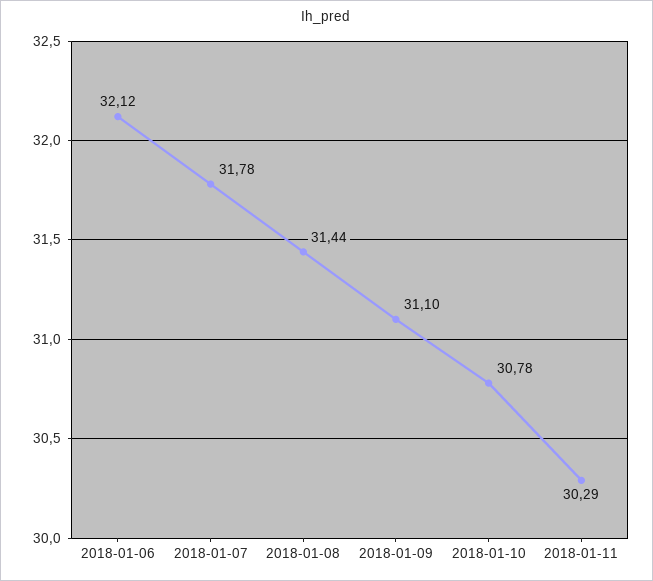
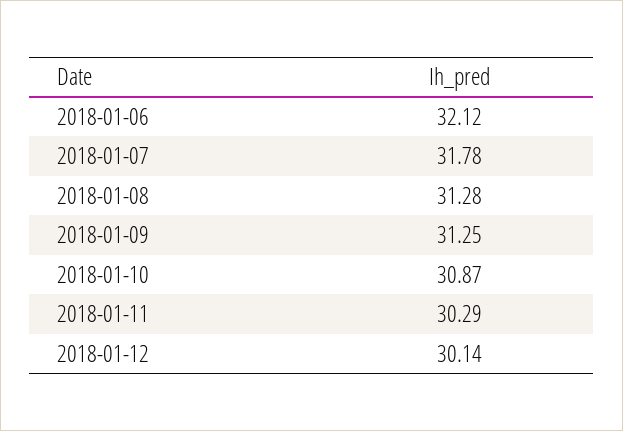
2018-01-08: 31.44 -> 31.28
2018-01-09: 31.1 -> 31.25
2018-01-10: 30.78 -> 30.87
2018-01-12: none -> 30.14

